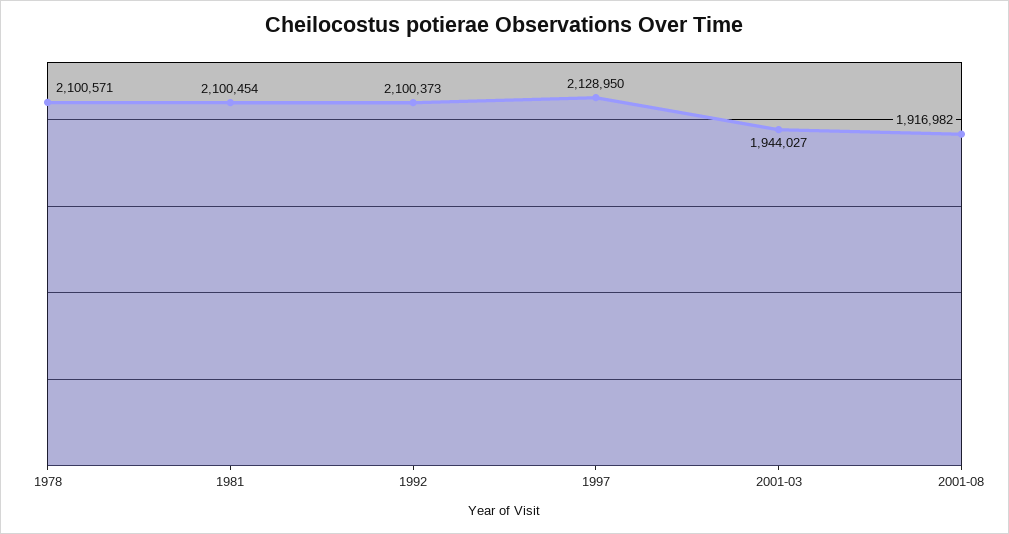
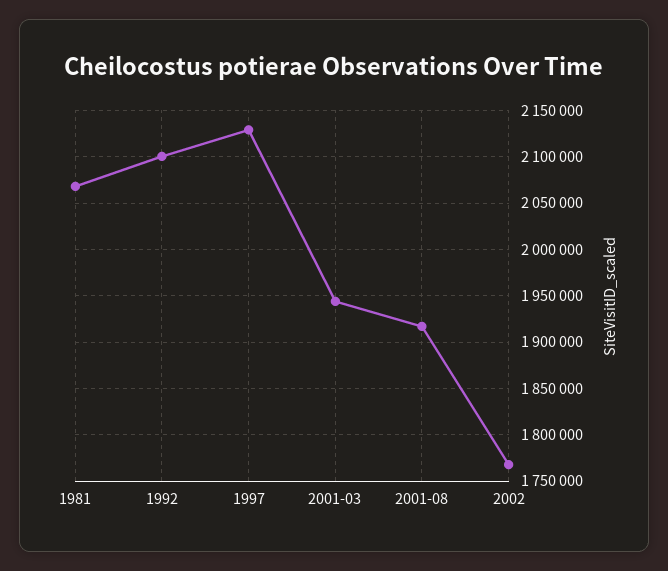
1978: 2100571 -> none
1981: 2100454 -> 2070000
2002: none -> 1770000

